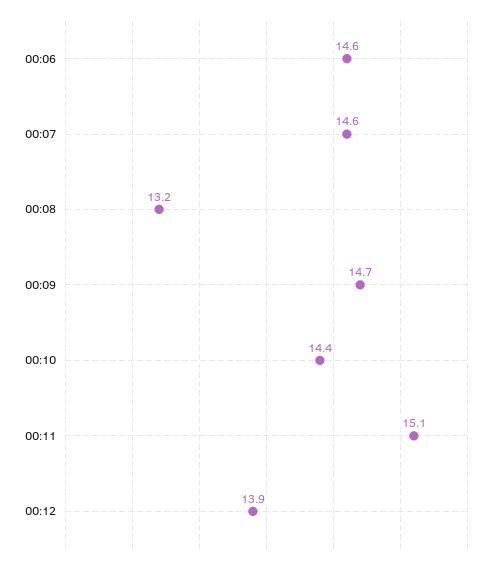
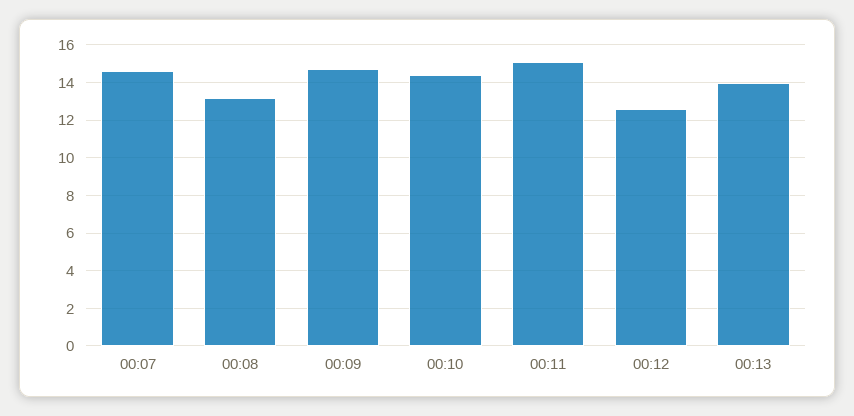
00:06: 14.6 -> none
00:12: 13.9 -> 12.5
00:13: none -> 14

